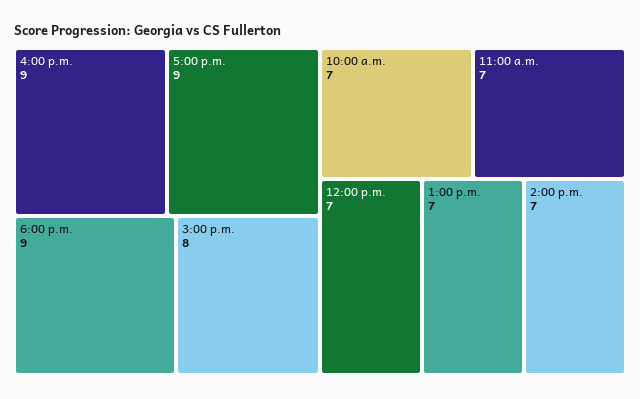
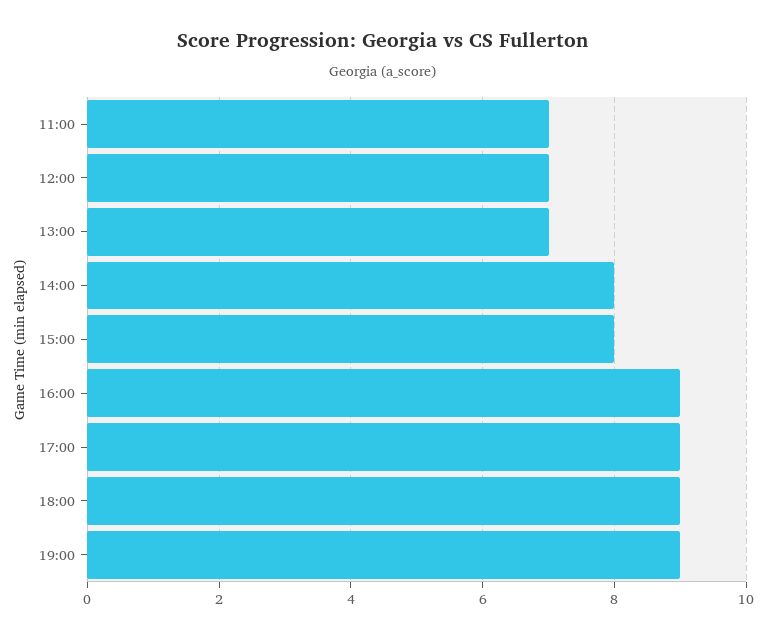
10:00 a.m.: 7 -> none
2:00 p.m.: 7 -> 8
19:00: none -> 9

